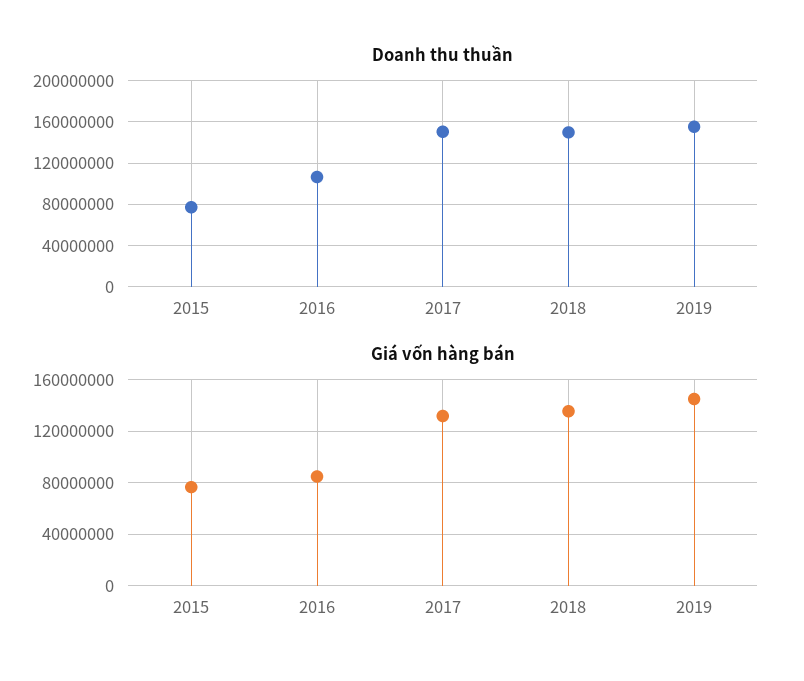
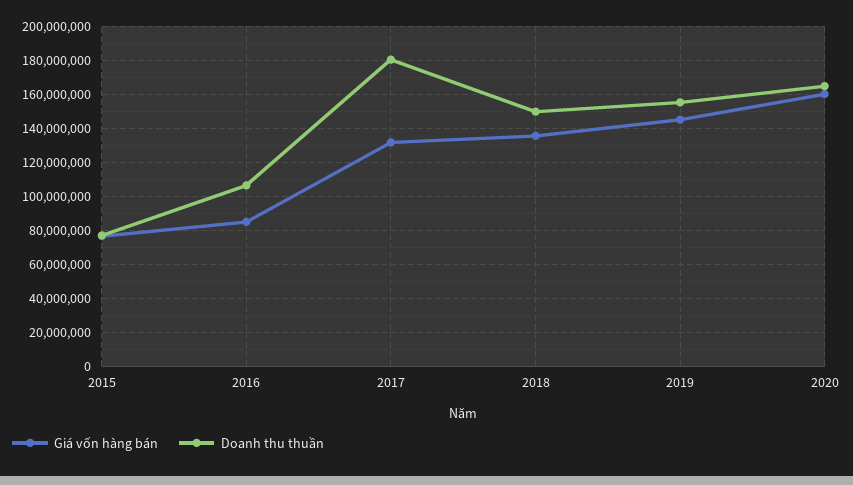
Doanh thu thuần, 2017: 150000000 -> 180000000
Giá vốn hàng bán, 2020: none -> 160000000
Doanh thu thuần, 2020: none -> 165000000

